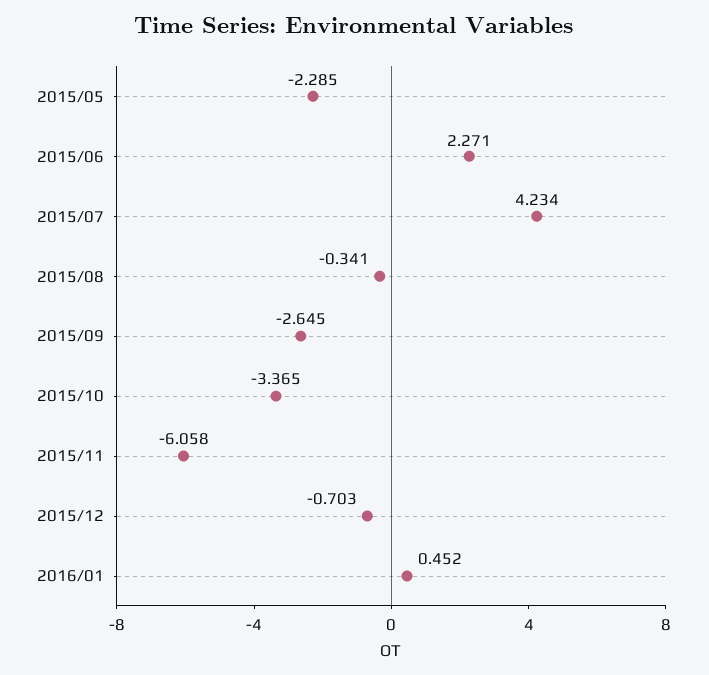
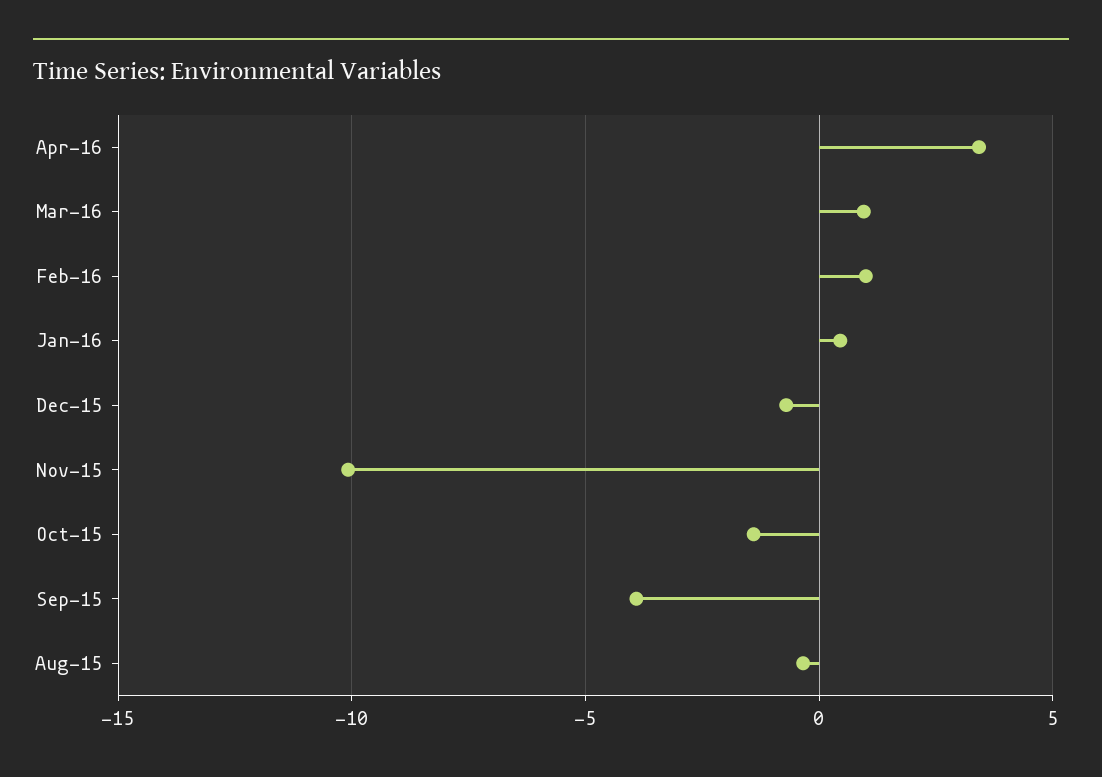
2015/05: -2.285 -> none
2015/06: 2.271 -> none
2015/07: 4.234 -> none
2015/09: -2.645 -> -4
2015/10: -3.365 -> -1.5
2015/11: -6.058 -> -10
Apr-16: none -> 3.5
Mar-16: none -> 1
Feb-16: none -> 1

